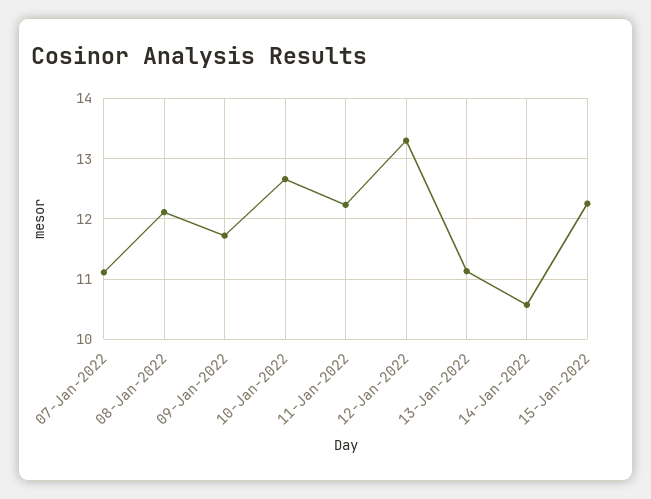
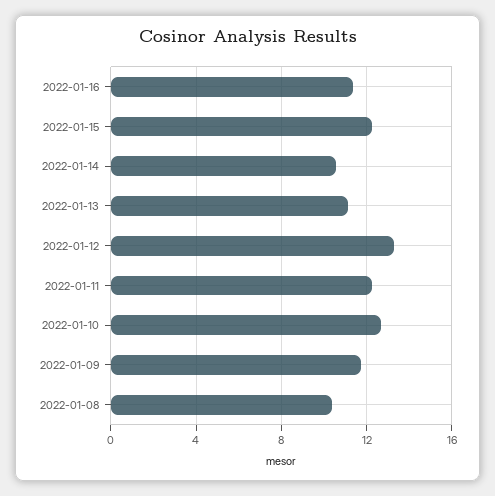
07-Jan-2022: 11.1 -> none
08-Jan-2022: 12.1 -> 10.5
2022-01-16: none -> 11.5

